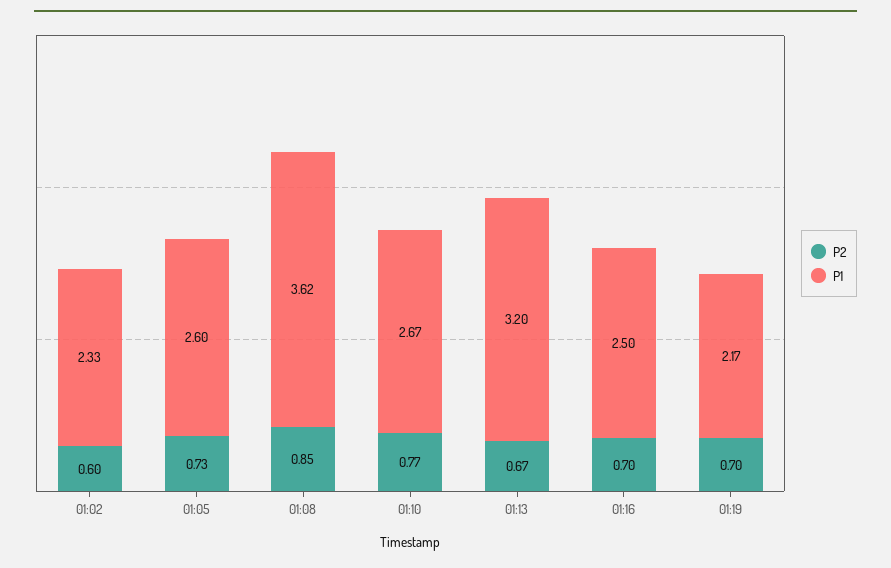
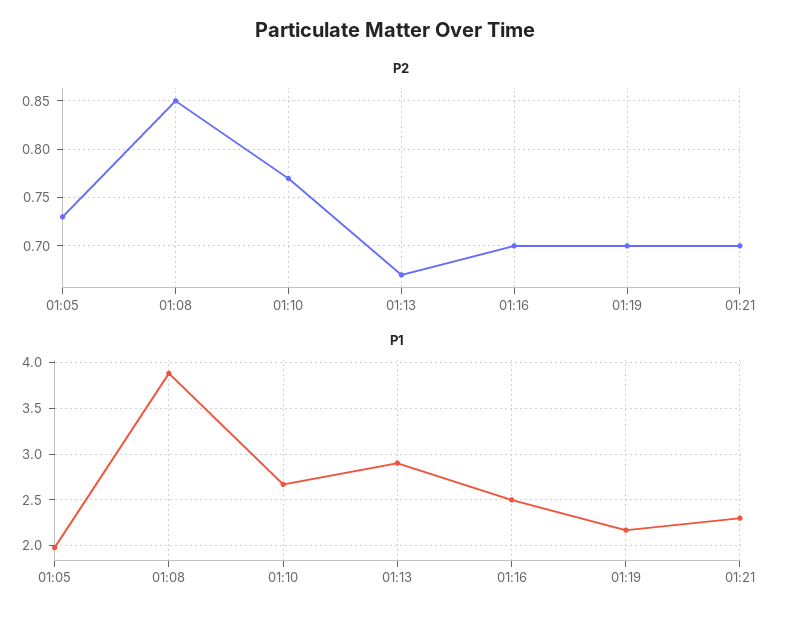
P2, 01:02: 0.6 -> none
P1, 01:02: 2.33 -> none
P1, 01:05: 2.6 -> 2
P1, 01:08: 3.62 -> 3.9
P1, 01:13: 3.2 -> 2.9
P2, 01:21: none -> 0.7
P1, 01:21: none -> 2.3

